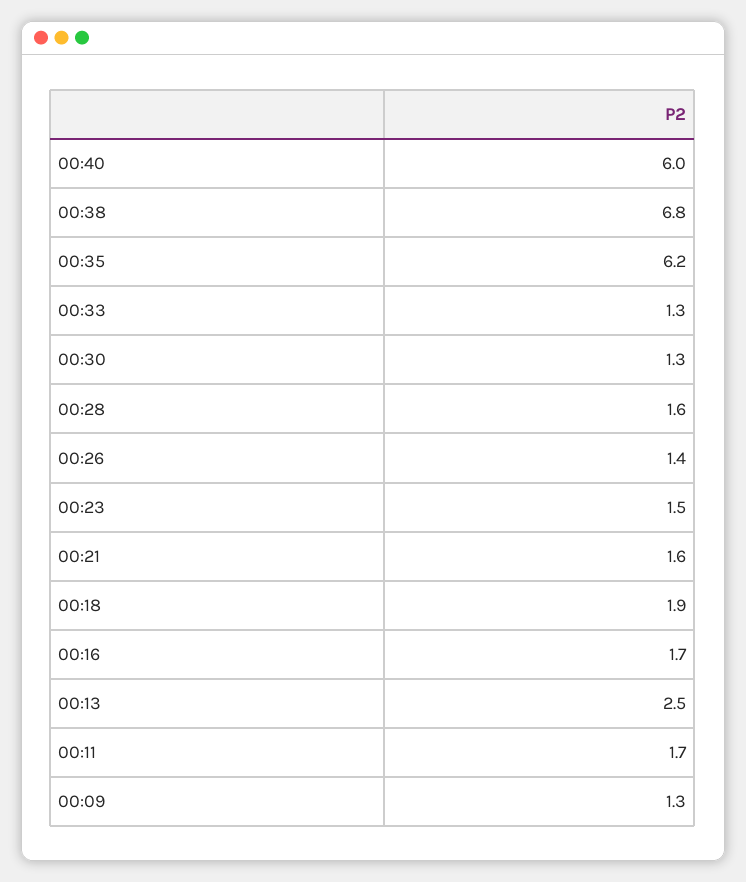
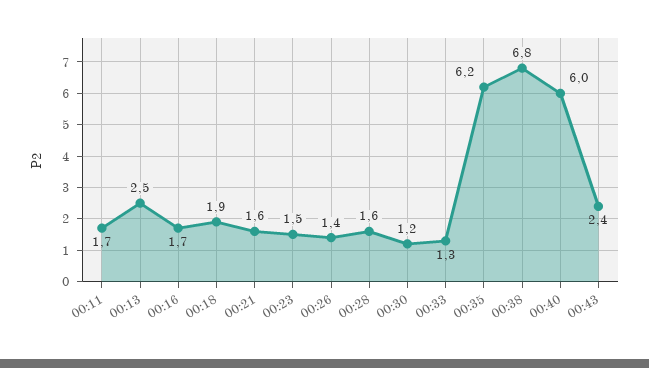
00:30: 1.3 -> 1.2
00:09: 1.3 -> none
00:43: none -> 2.4

